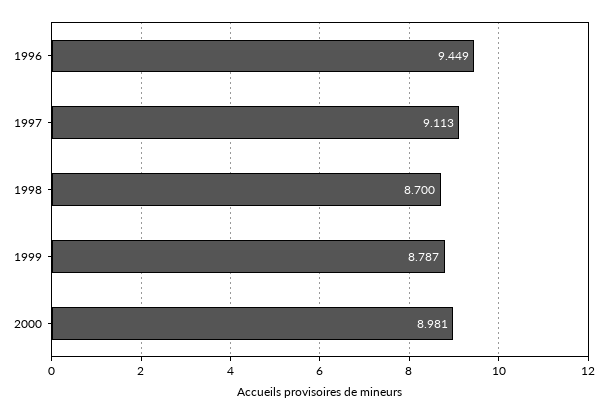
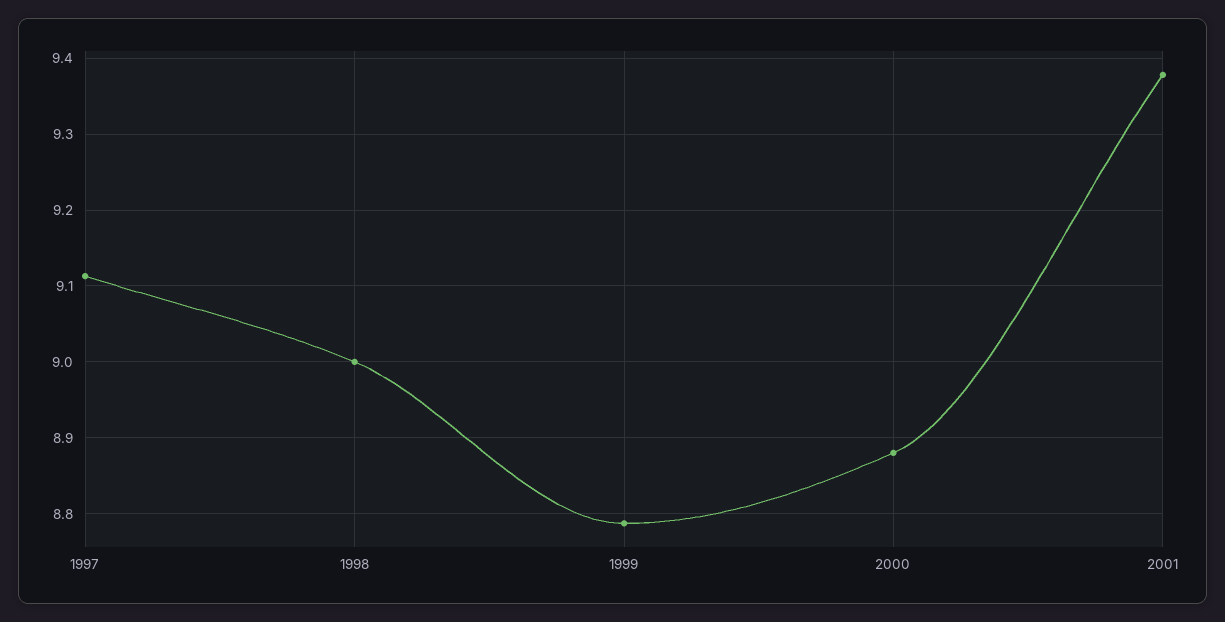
1996: 9.449 -> none
1998: 8.7 -> 9
2000: 8.981 -> 8.88
2001: none -> 9.38

